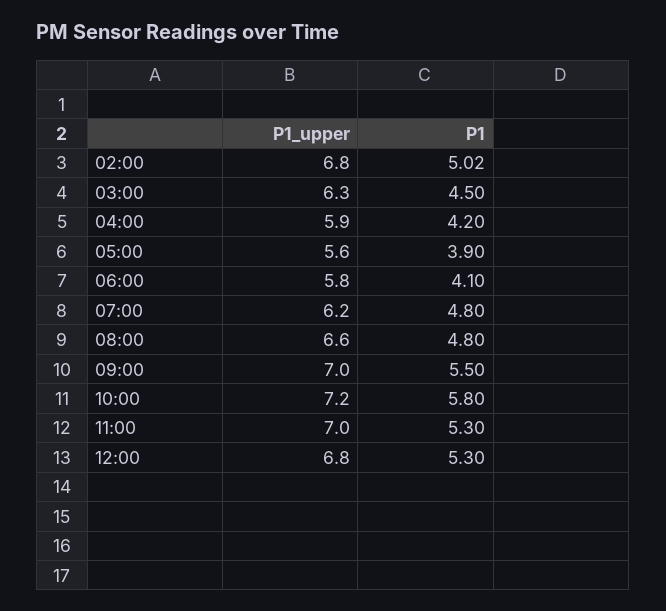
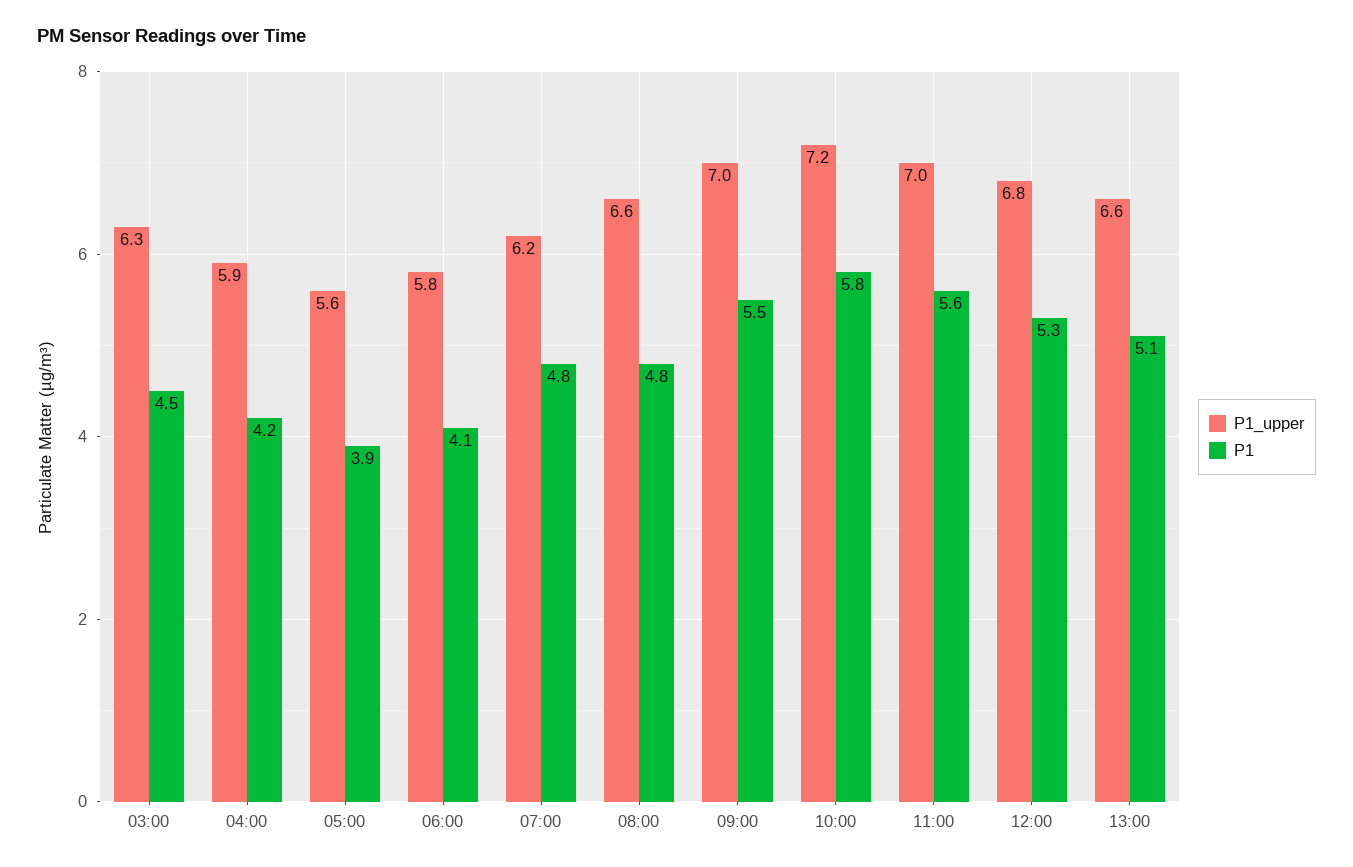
P1_upper, 02:00: 6.8 -> none
P1, 02:00: 5.02 -> none
P1, 11:00: 5.3 -> 5.6
P1_upper, 13:00: none -> 6.6
P1, 13:00: none -> 5.1

